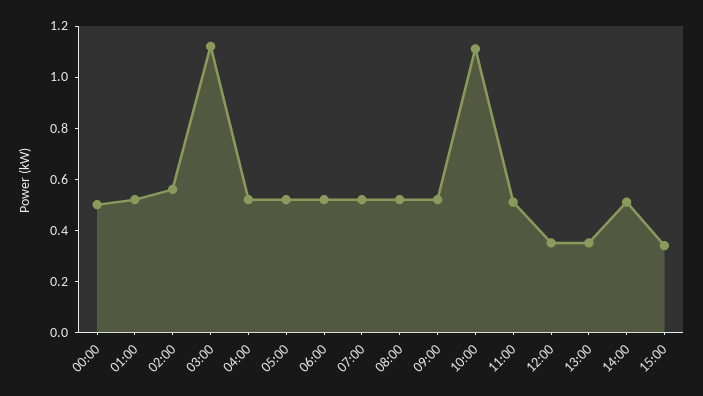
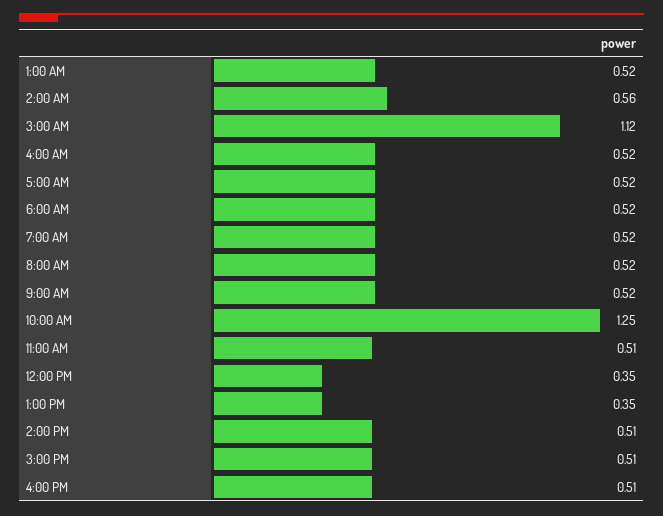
00:00: 0.5 -> none
10:00: 1.1 -> 1.25
15:00: 0.35 -> 0.51
4:00 PM: none -> 0.51

